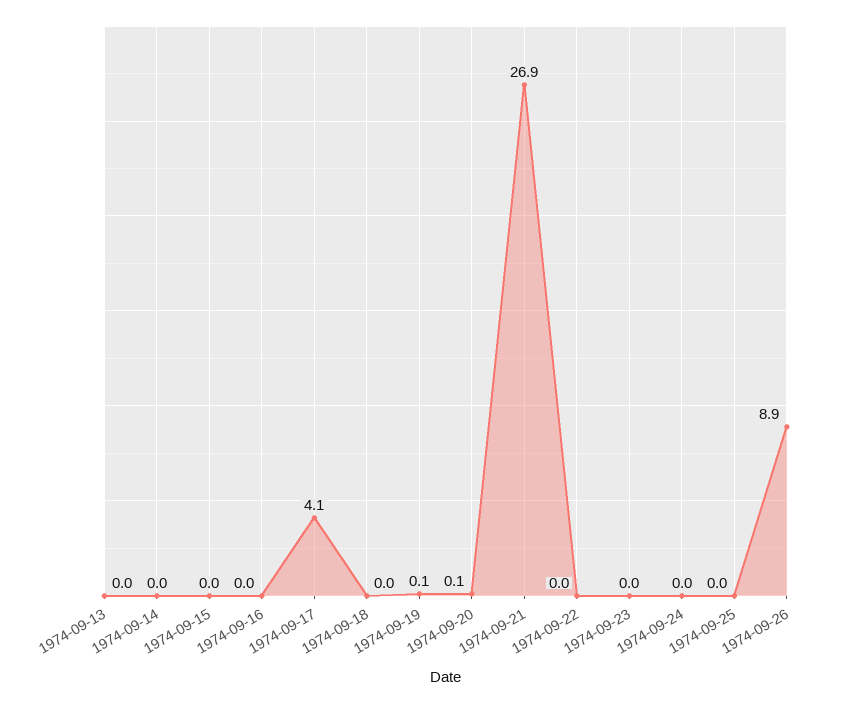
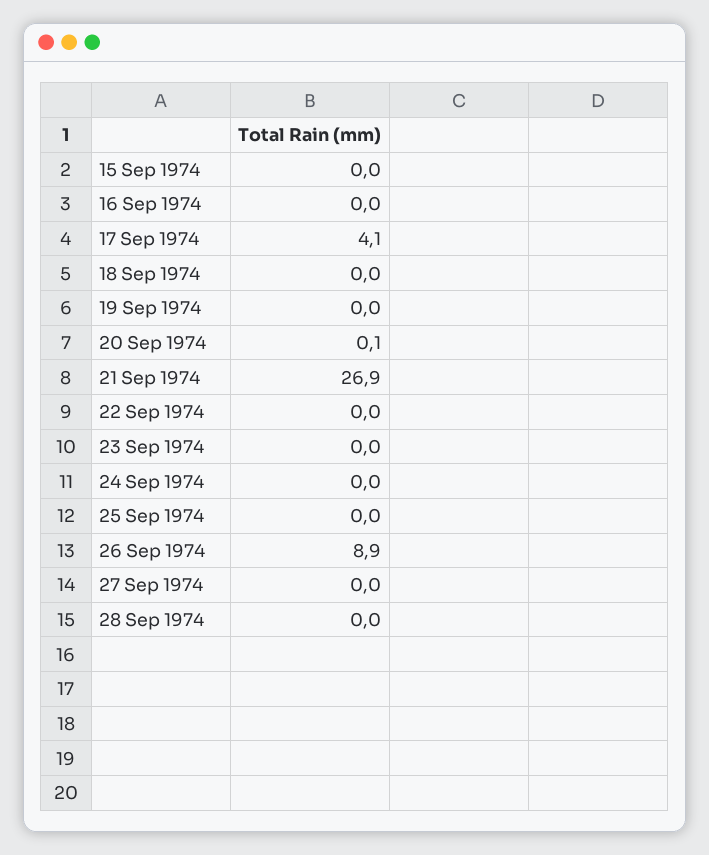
1974-09-13: 0 -> none
1974-09-14: 0 -> none
1974-09-19: 0.1 -> 0
27 Sep 1974: none -> 0
28 Sep 1974: none -> 0

